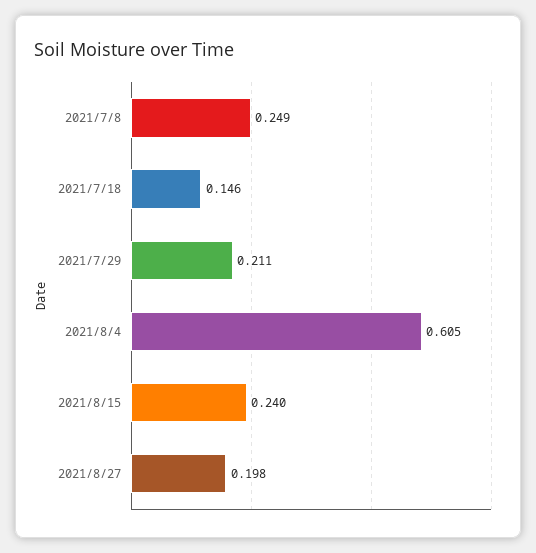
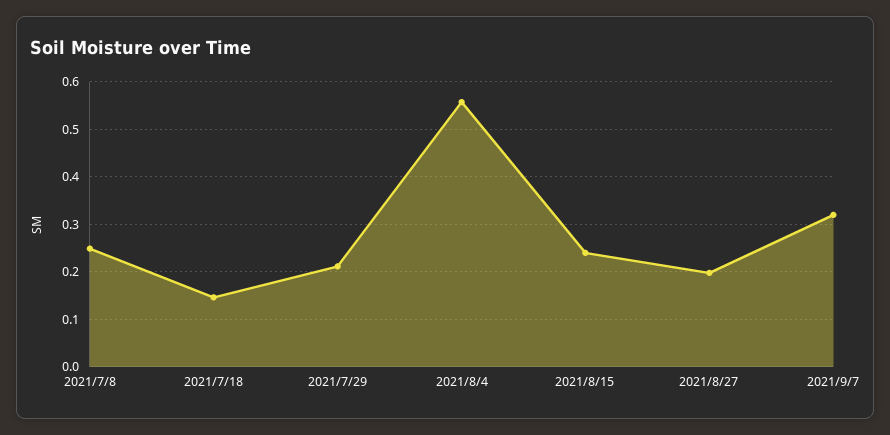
2021/8/4: 0.605 -> 0.56
2021/9/7: none -> 0.32

